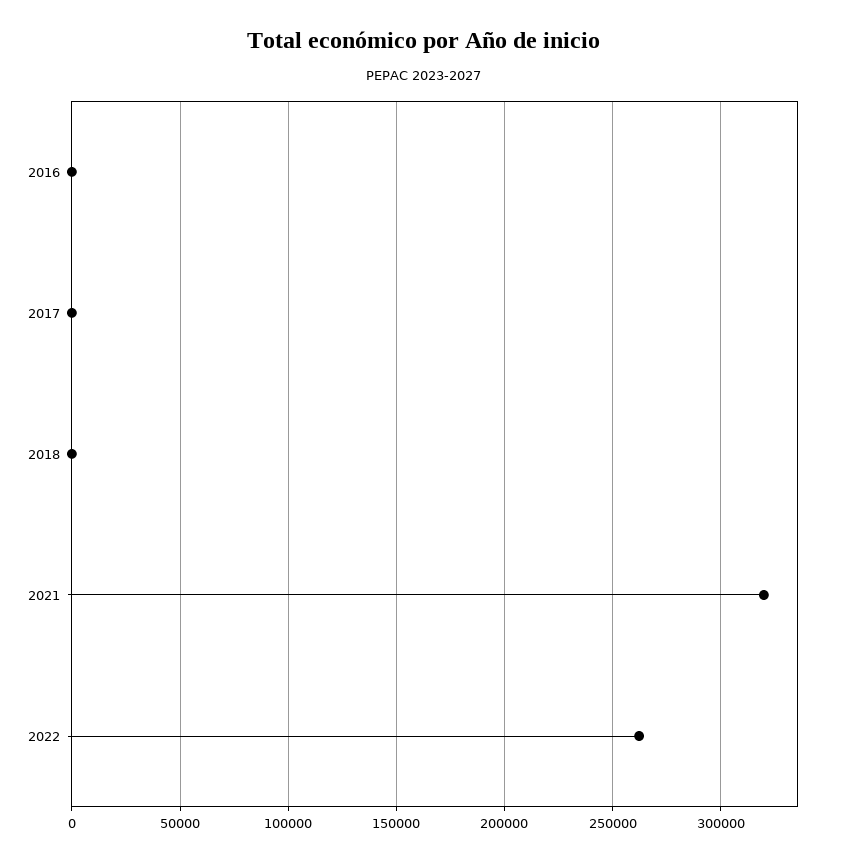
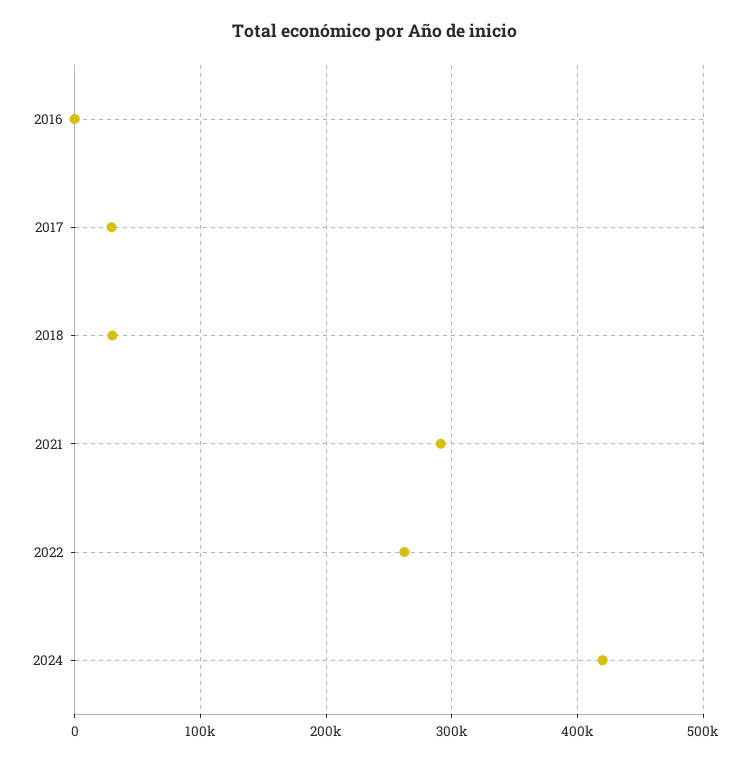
2017: 0 -> 30000
2018: 0 -> 30000
2021: 320000 -> 290000
2024: none -> 420000

